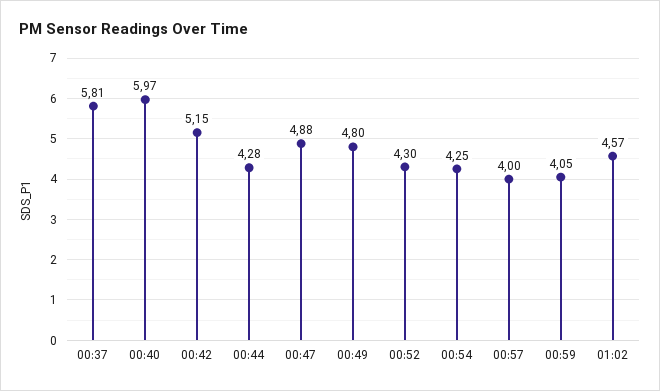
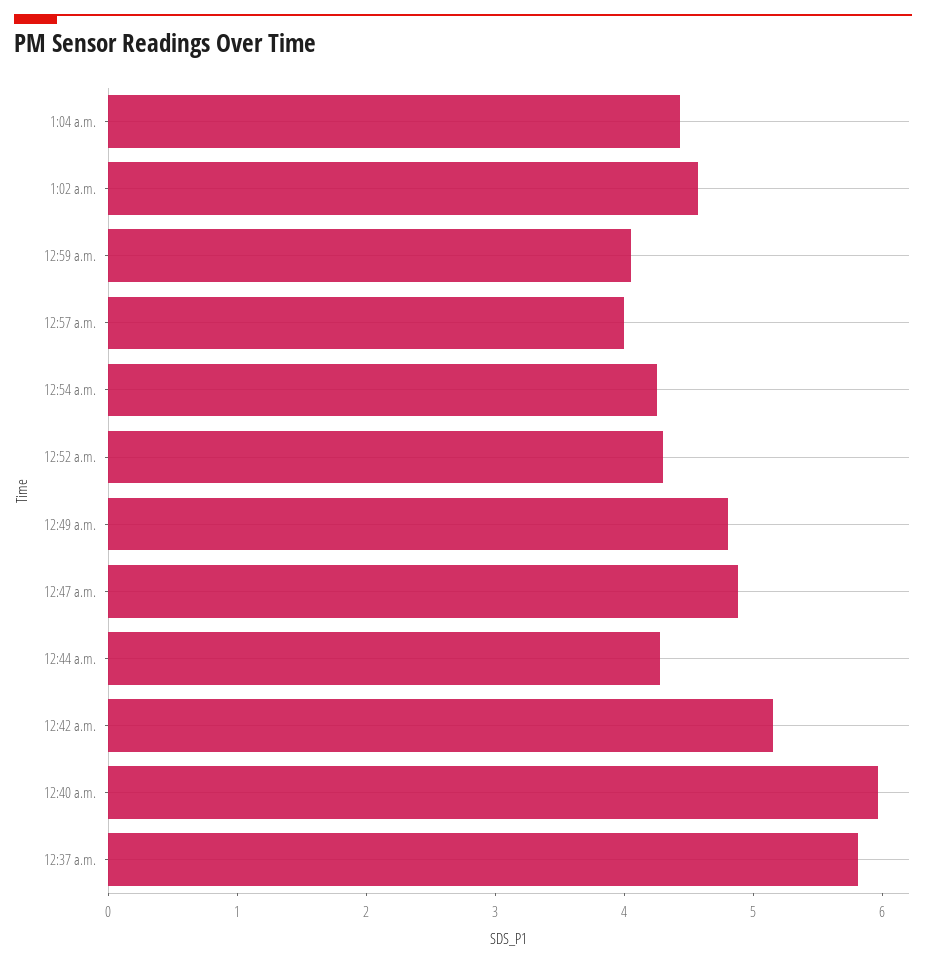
1:04 a.m.: none -> 4.4

